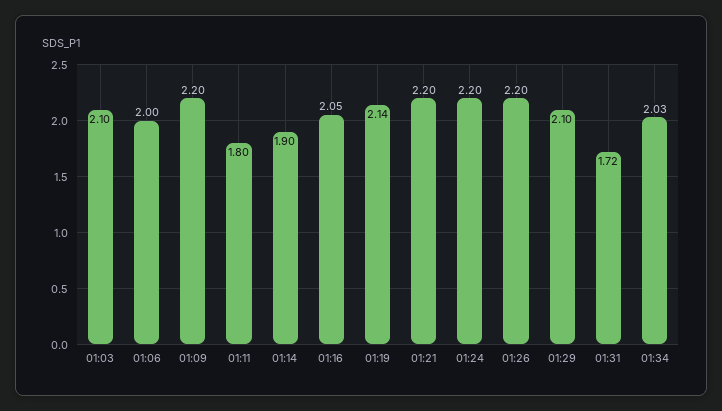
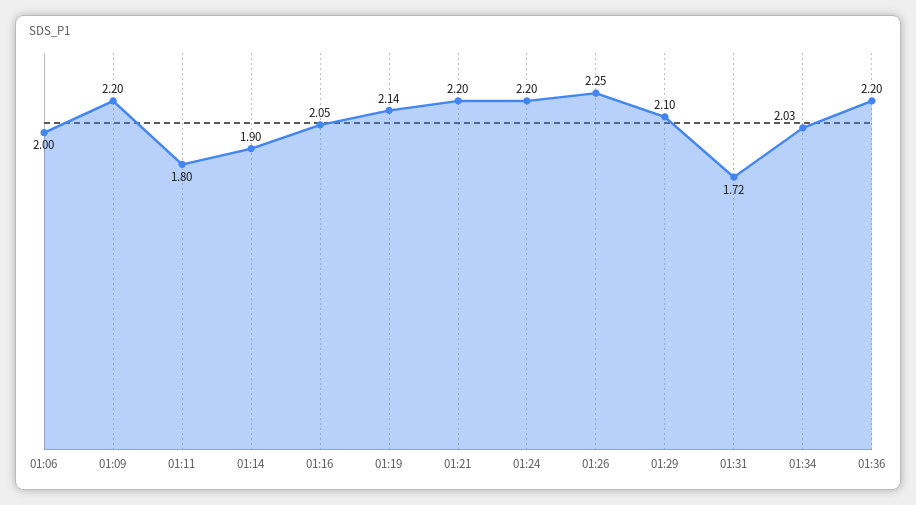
01:03: 2.1 -> none
01:26: 2.2 -> 2.25
01:36: none -> 2.2

